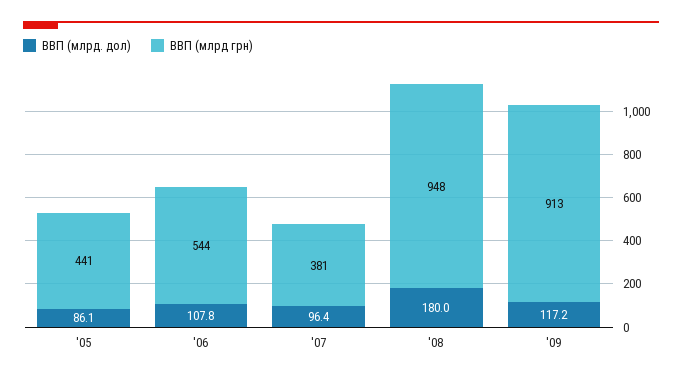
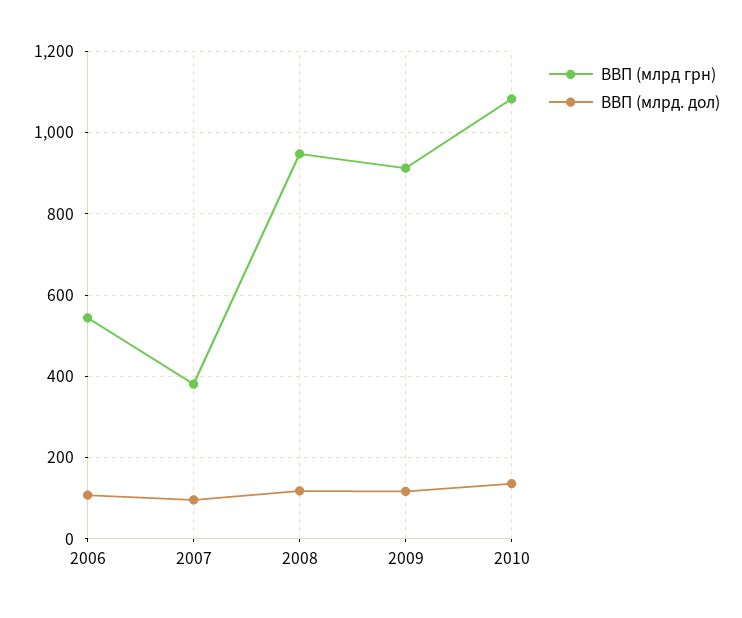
ВВП (млрд. дол), '05: 86.1 -> none
ВВП (млрд грн), '05: 441 -> none
ВВП (млрд. дол), '08: 180 -> 120
ВВП (млрд грн), 2010: none -> 1080
ВВП (млрд. дол), 2010: none -> 140

